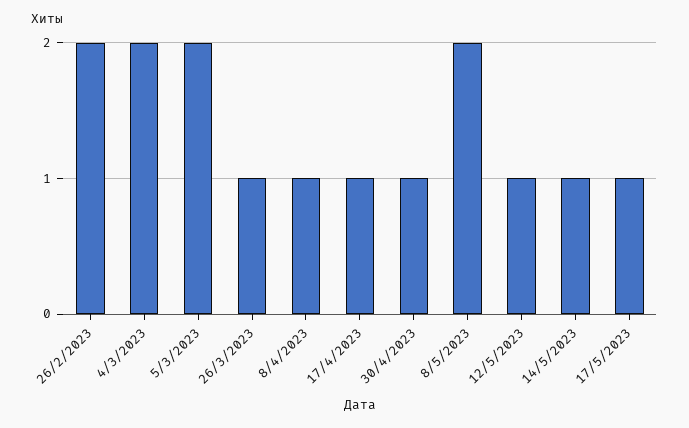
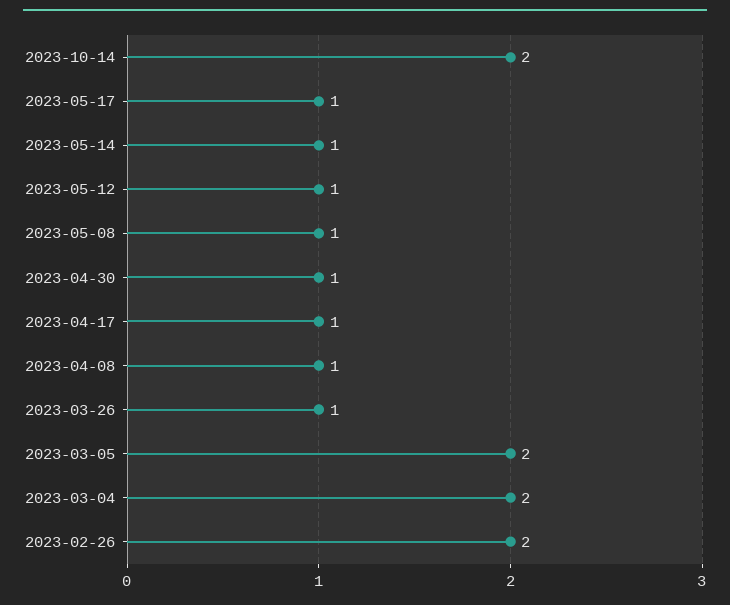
8/5/2023: 2 -> 1
2023-10-14: none -> 2

